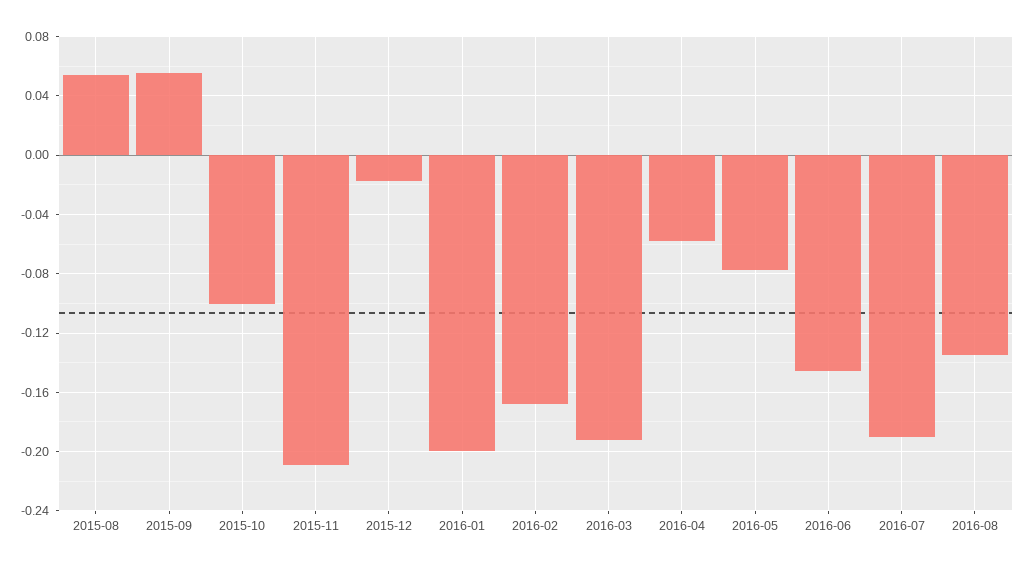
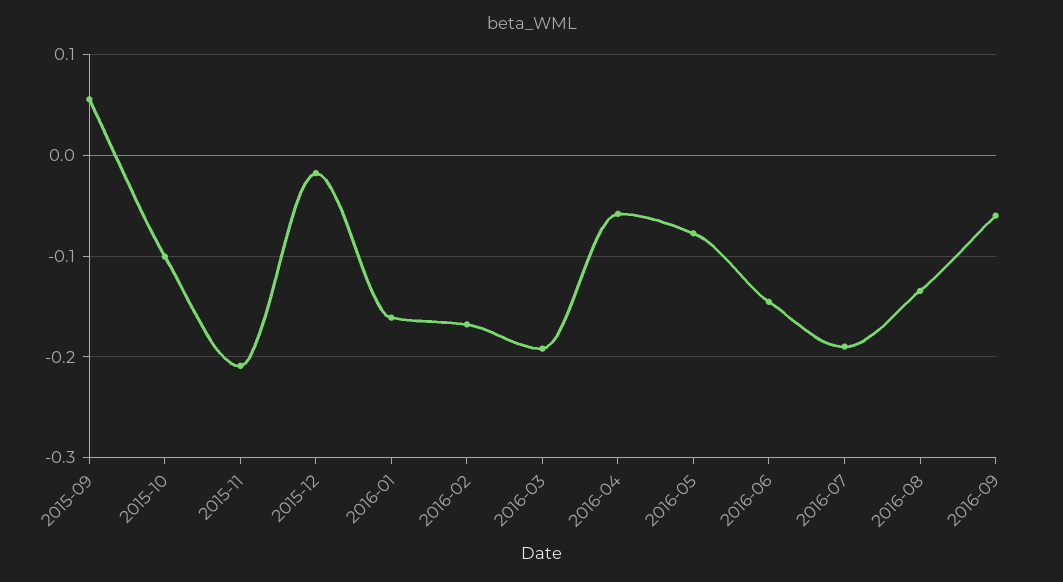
2015-08: 0.055 -> none
2016-01: -0.2 -> -0.16
2016-09: none -> -0.06

